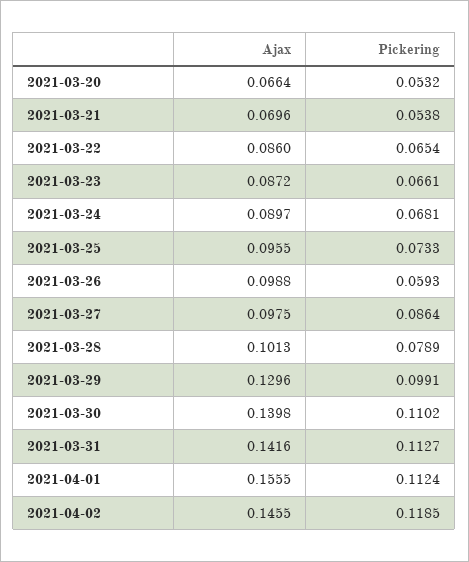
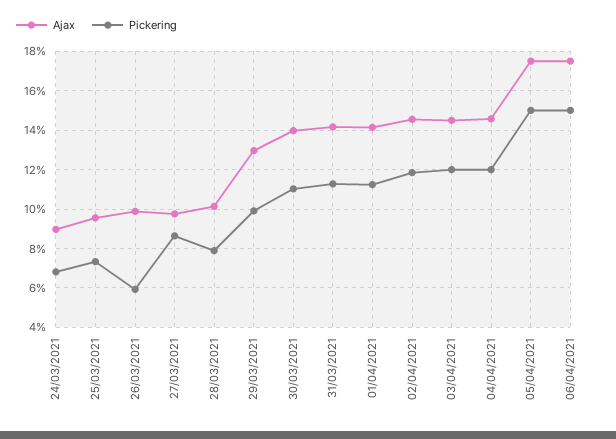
Ajax, 2021-03-20: 0.0664 -> none
Pickering, 2021-03-20: 0.0532 -> none
Ajax, 2021-03-21: 0.0696 -> none
Pickering, 2021-03-21: 0.0538 -> none
Ajax, 2021-03-22: 0.086 -> none
Pickering, 2021-03-22: 0.0654 -> none
Ajax, 2021-03-23: 0.0872 -> none
Pickering, 2021-03-23: 0.0661 -> none
Ajax, 2021-04-01: 0.1555 -> 0.14
Ajax, 03/04/2021: none -> 0.145
Pickering, 03/04/2021: none -> 0.12
Ajax, 04/04/2021: none -> 0.145
Pickering, 04/04/2021: none -> 0.12
Ajax, 05/04/2021: none -> 0.175
Pickering, 05/04/2021: none -> 0.15
Ajax, 06/04/2021: none -> 0.175
Pickering, 06/04/2021: none -> 0.15

